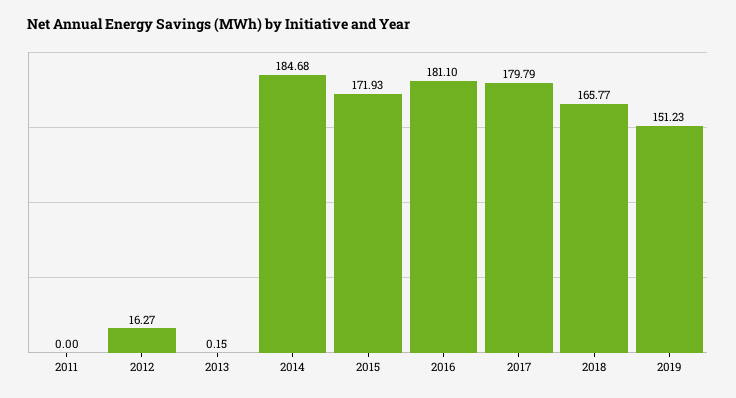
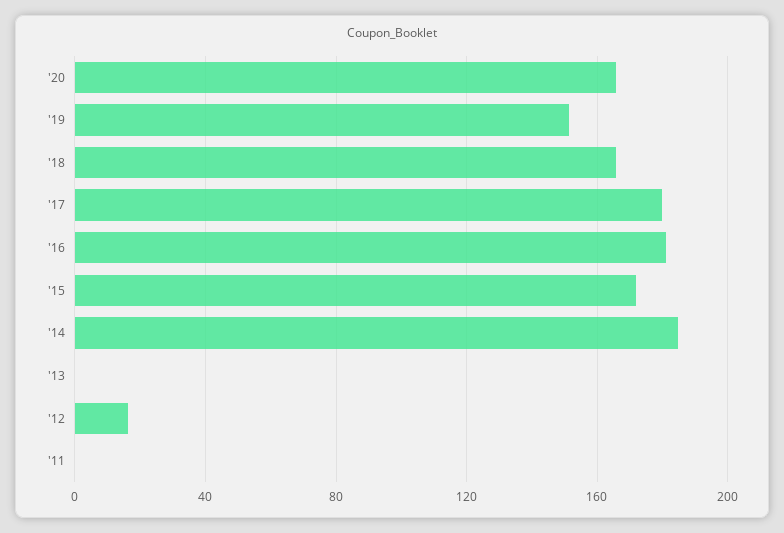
'20: none -> 165

